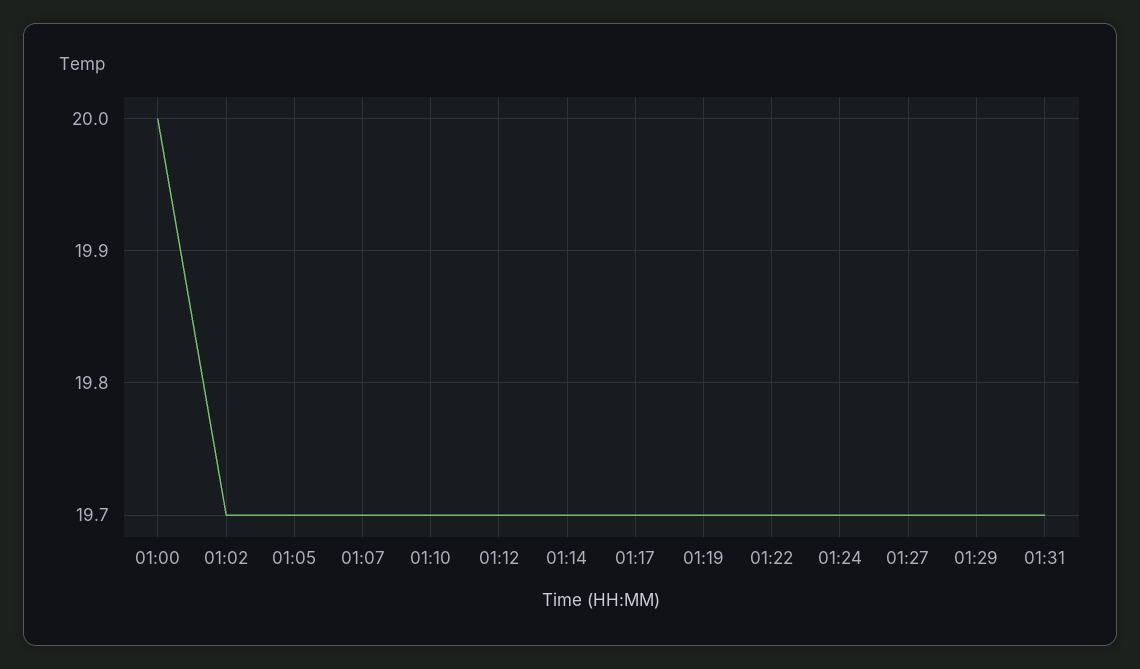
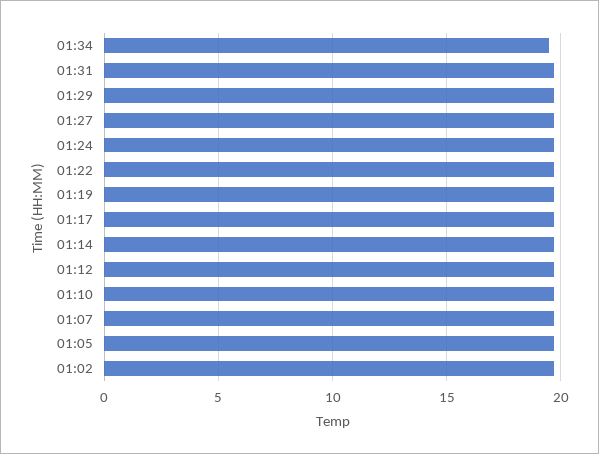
01:00: 20 -> none
01:34: none -> 19.5

